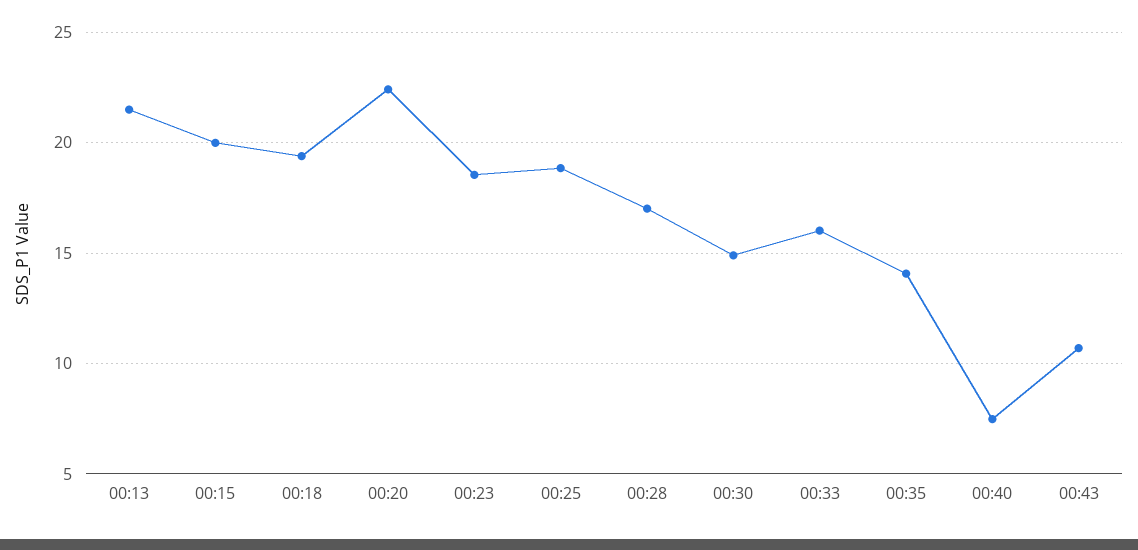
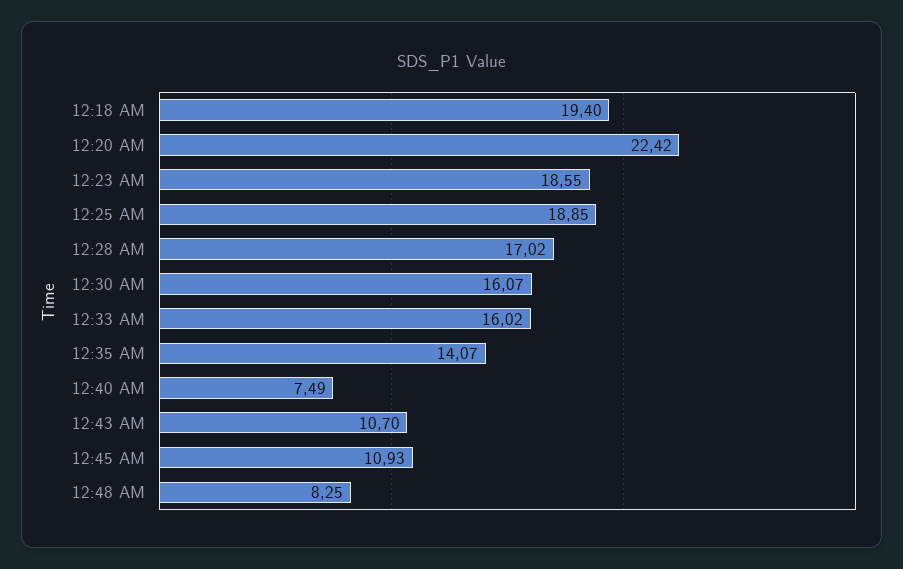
00:13: 21.5 -> none
00:15: 20 -> none
00:30: 15 -> 16.07
12:45 AM: none -> 10.93
12:48 AM: none -> 8.25

